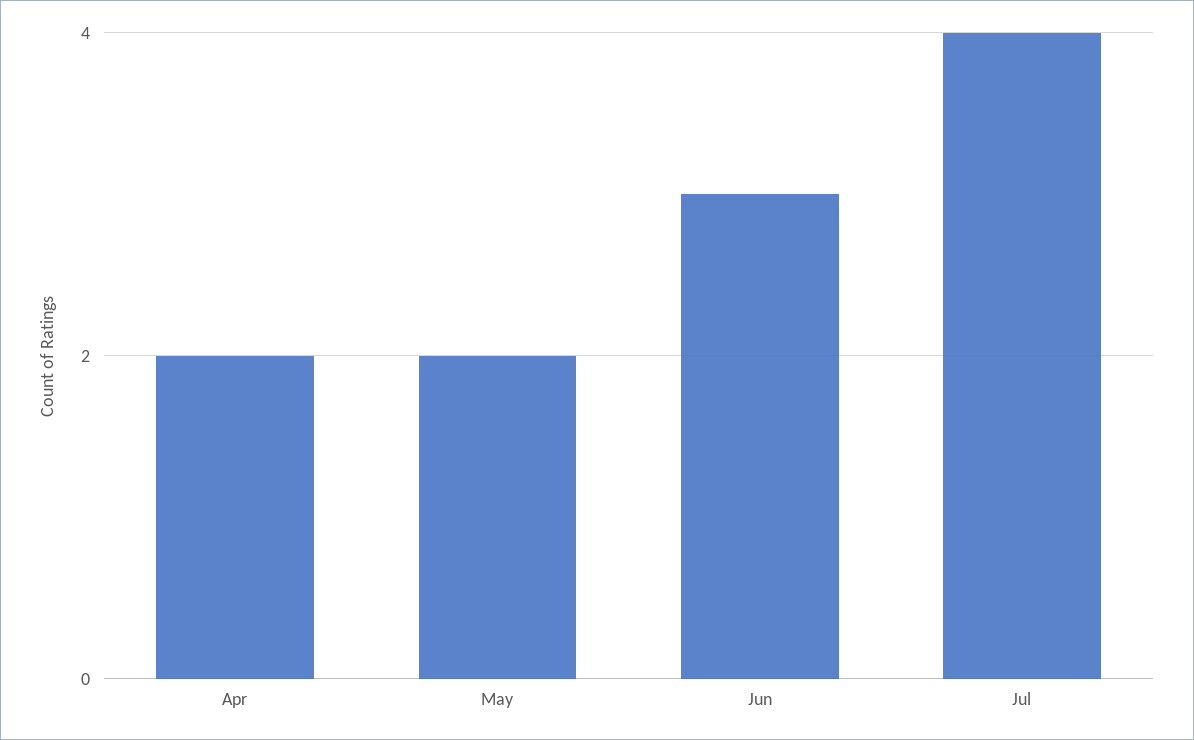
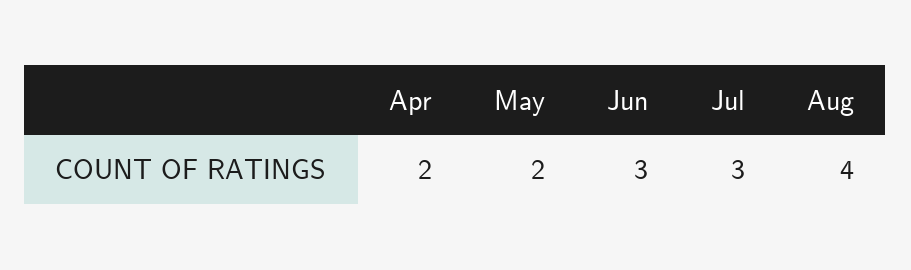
Jul: 4 -> 3
Aug: none -> 4

